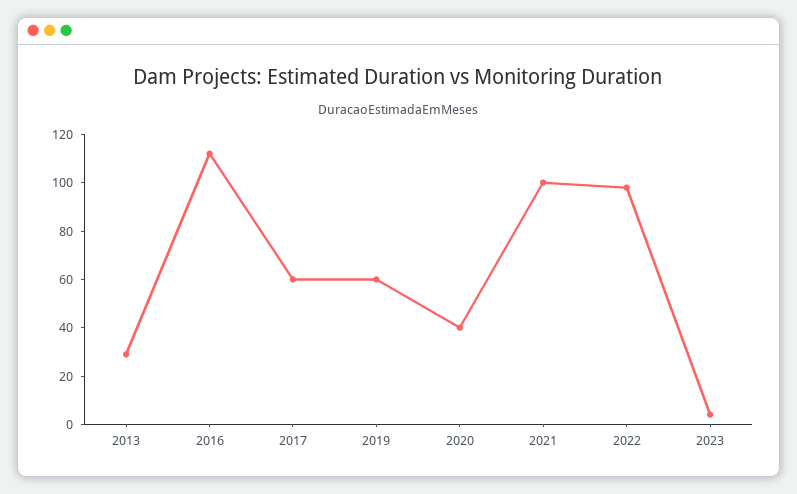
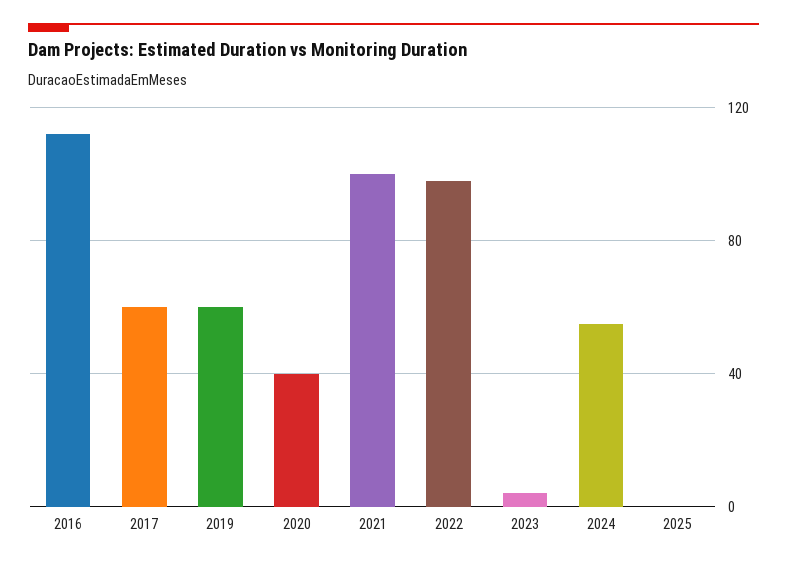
2013: 30 -> none
2024: none -> 55
2025: none -> 0

